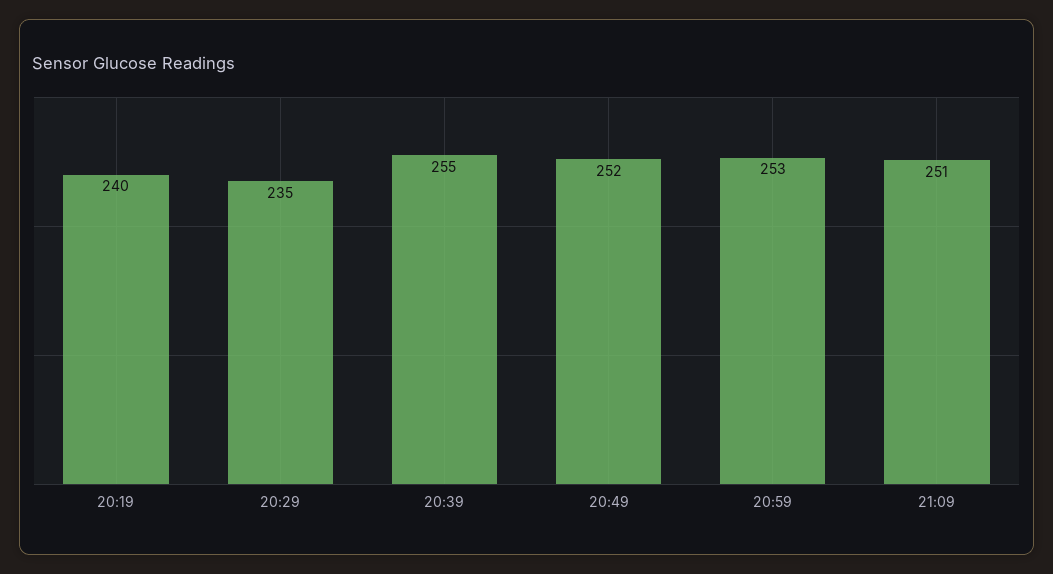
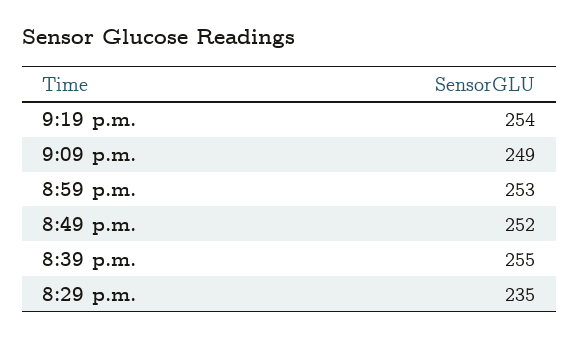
20:19: 240 -> none
21:09: 251 -> 249
9:19 p.m.: none -> 254

